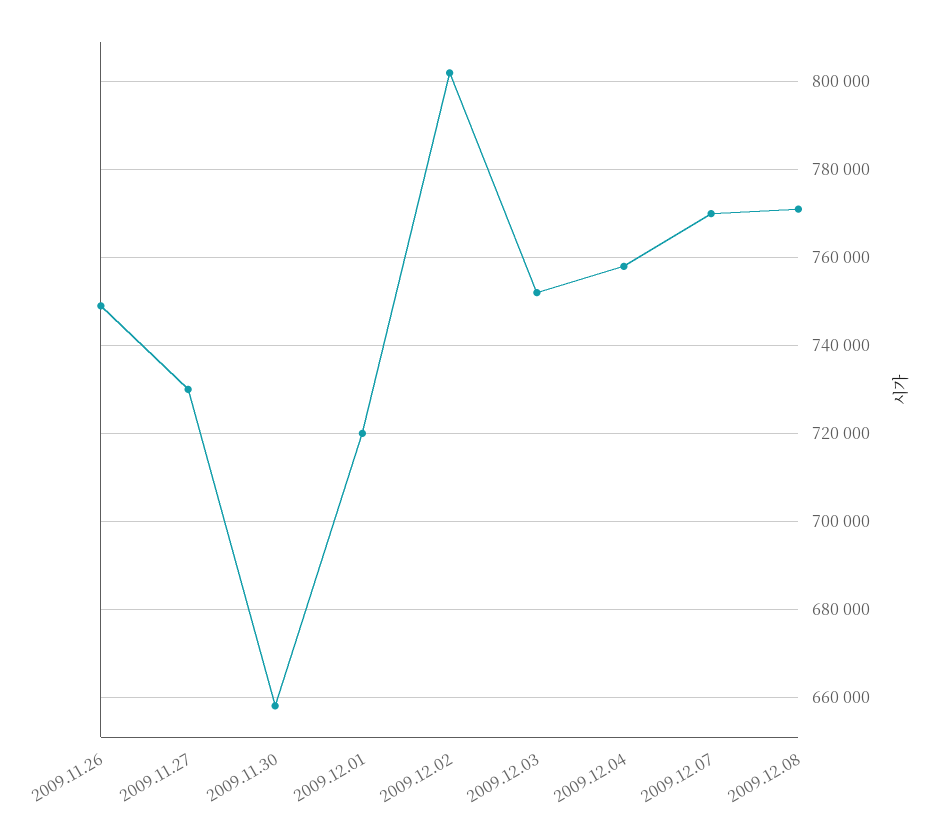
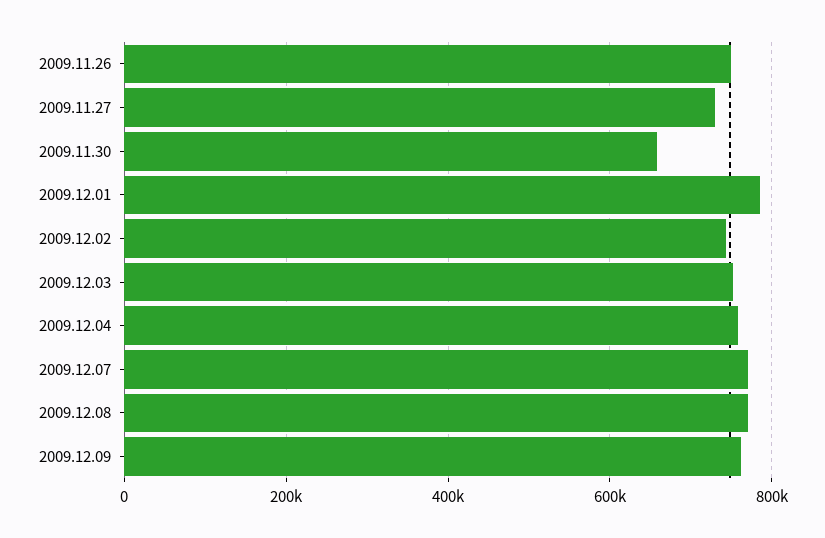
2009.12.01: 720000 -> 780000
2009.12.02: 802000 -> 740000
2009.12.09: none -> 760000

